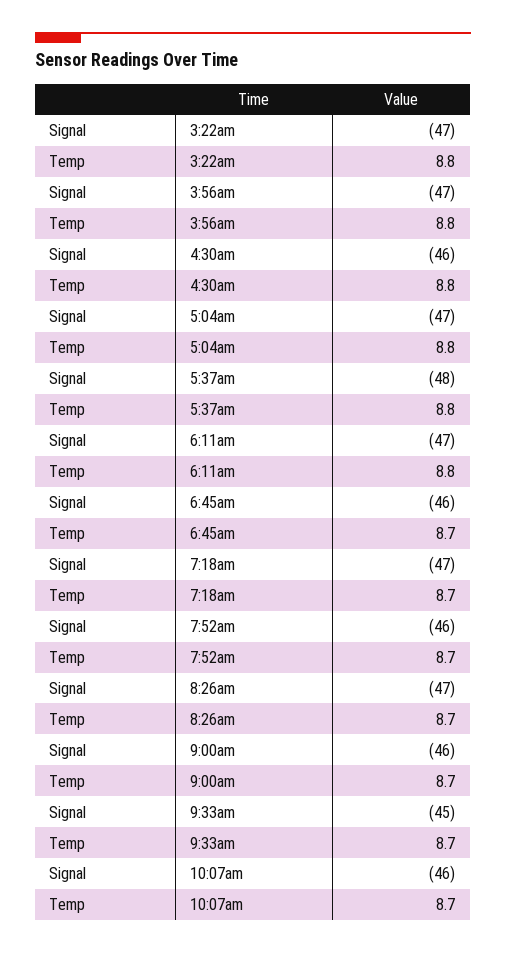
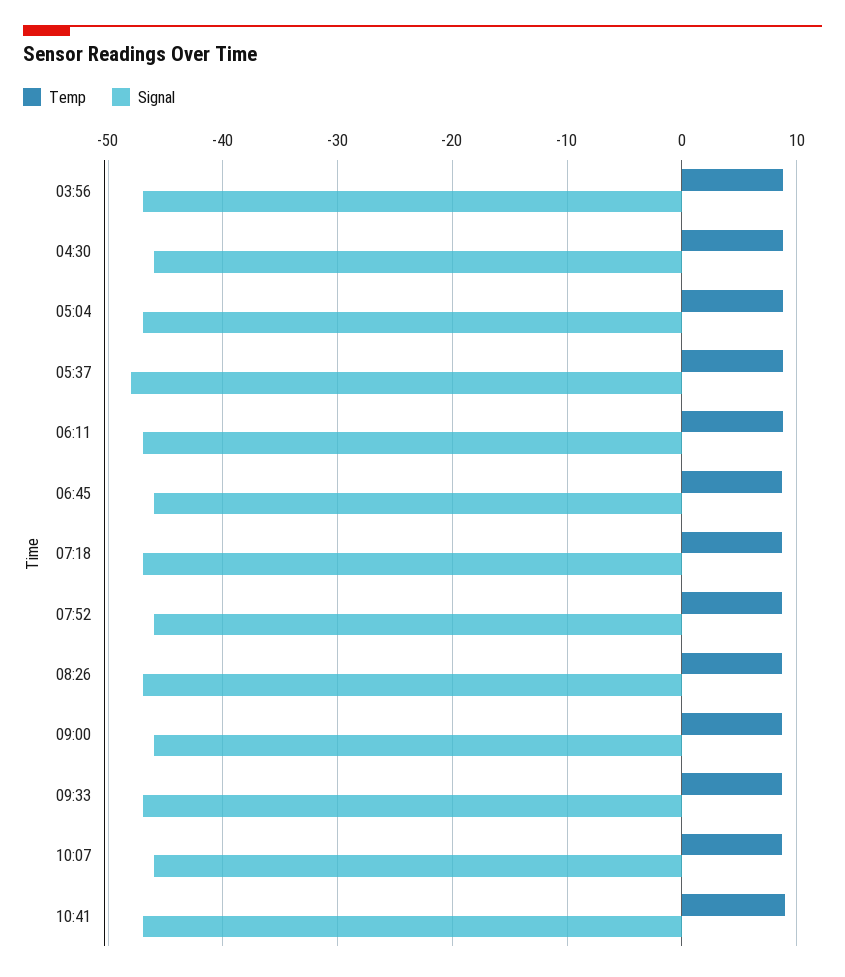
Signal, 3:22am: -47 -> none
Temp, 3:22am: 8.8 -> none
Signal, 9:33am: -45 -> -47
Temp, 10:41: none -> 9
Signal, 10:41: none -> -47

